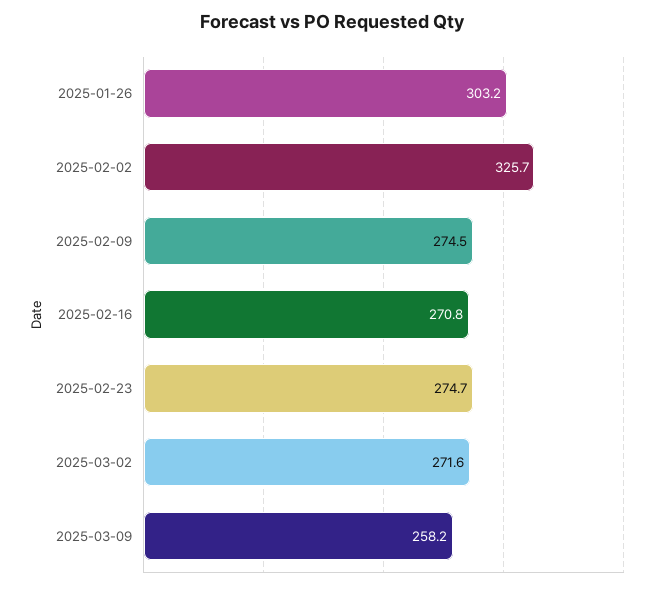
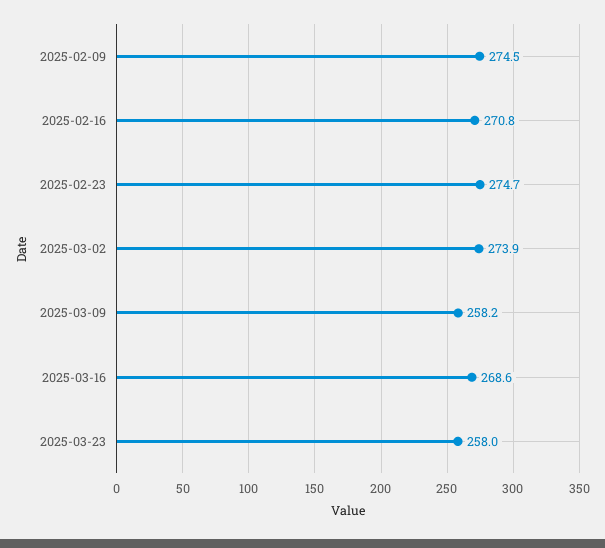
2025-01-26: 303.2 -> none
2025-02-02: 325.7 -> none
2025-03-02: 271.6 -> 273.9
2025-03-16: none -> 268.6
2025-03-23: none -> 258

